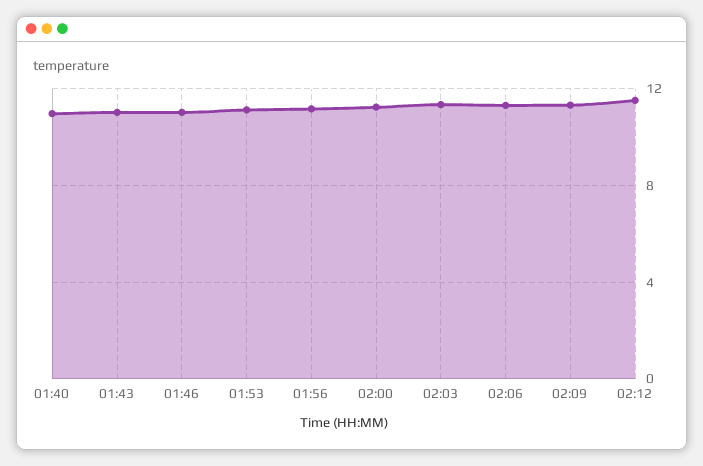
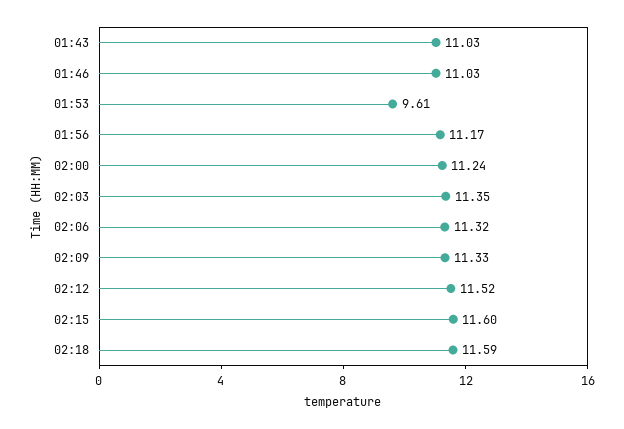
01:40: 11 -> none
01:53: 11 -> 9.61
02:15: none -> 11.6
02:18: none -> 11.59

